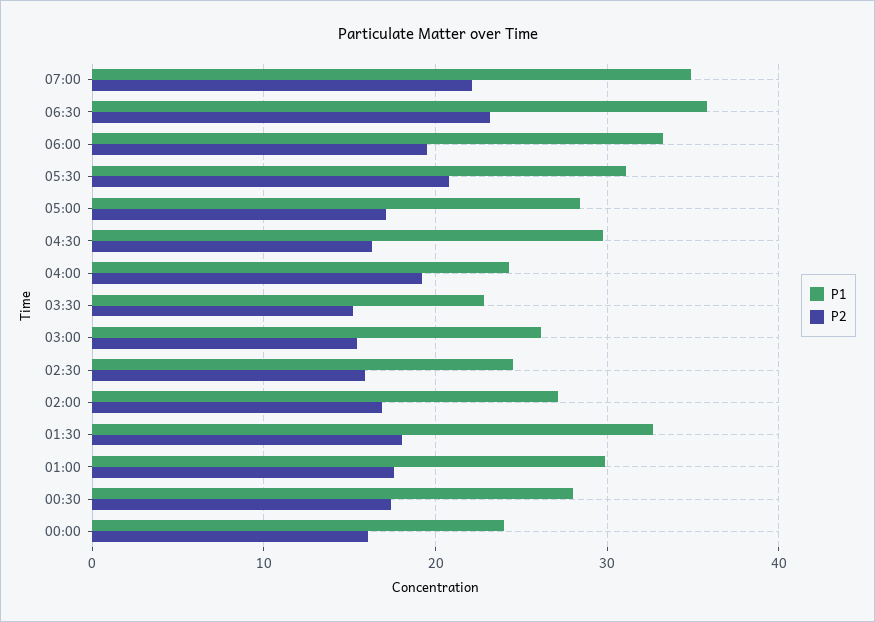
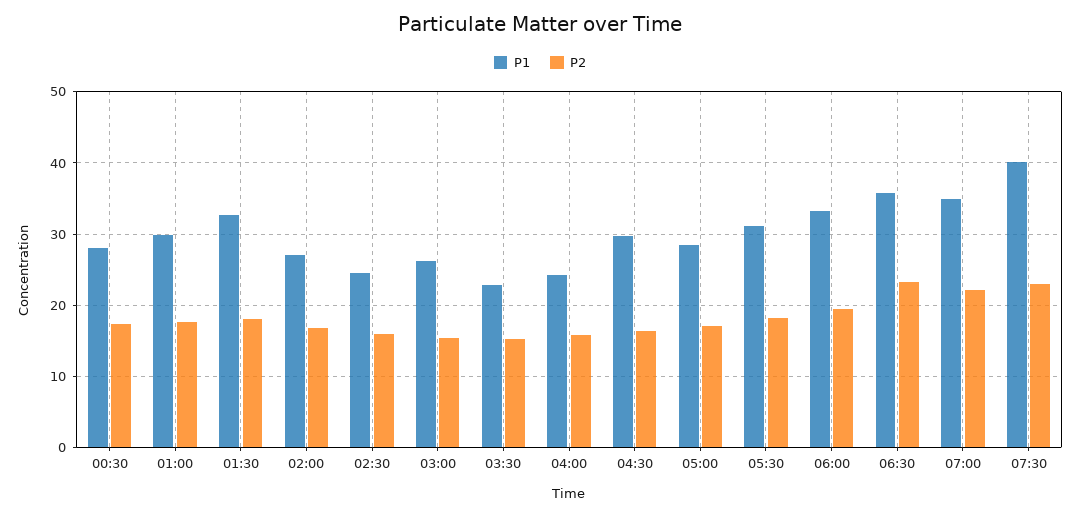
P2, 05:30: 21 -> 18
P2, 04:00: 19 -> 16
P1, 00:00: 24 -> none
P2, 00:00: 16 -> none
P1, 07:30: none -> 40
P2, 07:30: none -> 23

